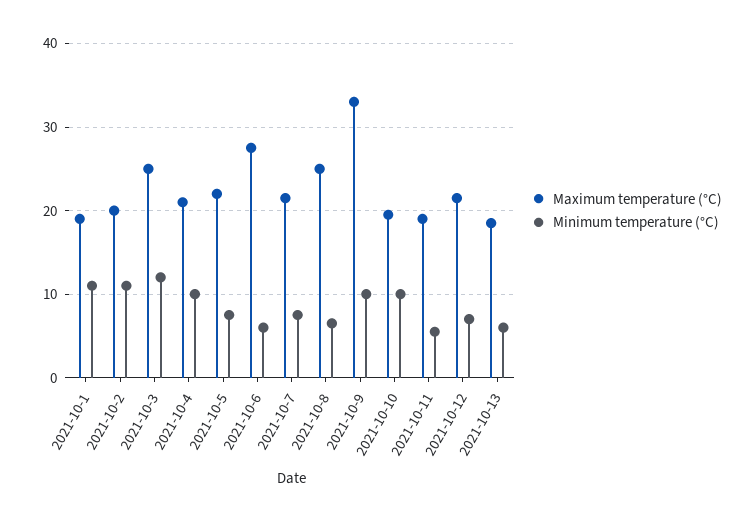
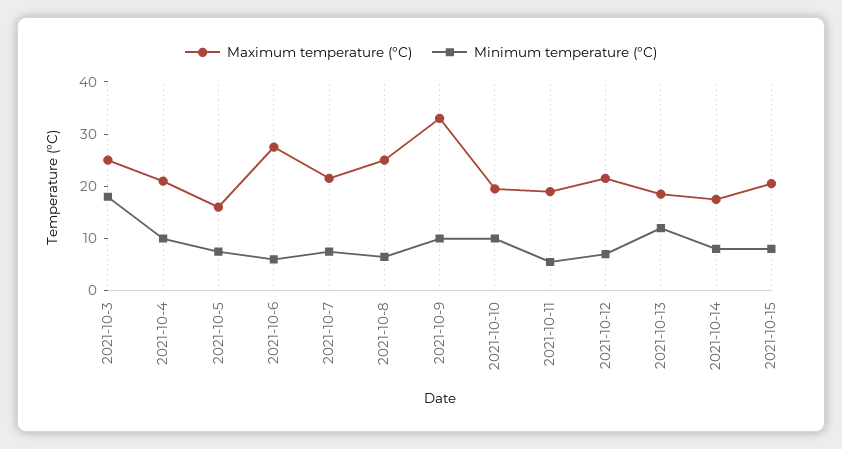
Maximum temperature (°C), 2021-10-1: 19 -> none
Minimum temperature (°C), 2021-10-1: 11 -> none
Maximum temperature (°C), 2021-10-2: 20 -> none
Minimum temperature (°C), 2021-10-2: 11 -> none
Minimum temperature (°C), 2021-10-3: 12 -> 18
Maximum temperature (°C), 2021-10-5: 22 -> 16
Minimum temperature (°C), 2021-10-13: 6 -> 12
Maximum temperature (°C), 2021-10-14: none -> 18
Minimum temperature (°C), 2021-10-14: none -> 8
Maximum temperature (°C), 2021-10-15: none -> 20
Minimum temperature (°C), 2021-10-15: none -> 8

